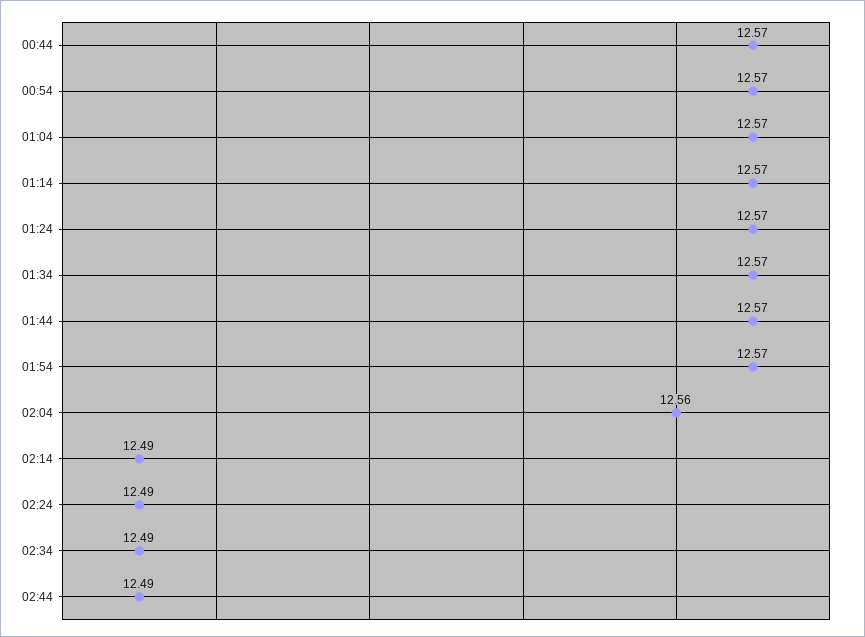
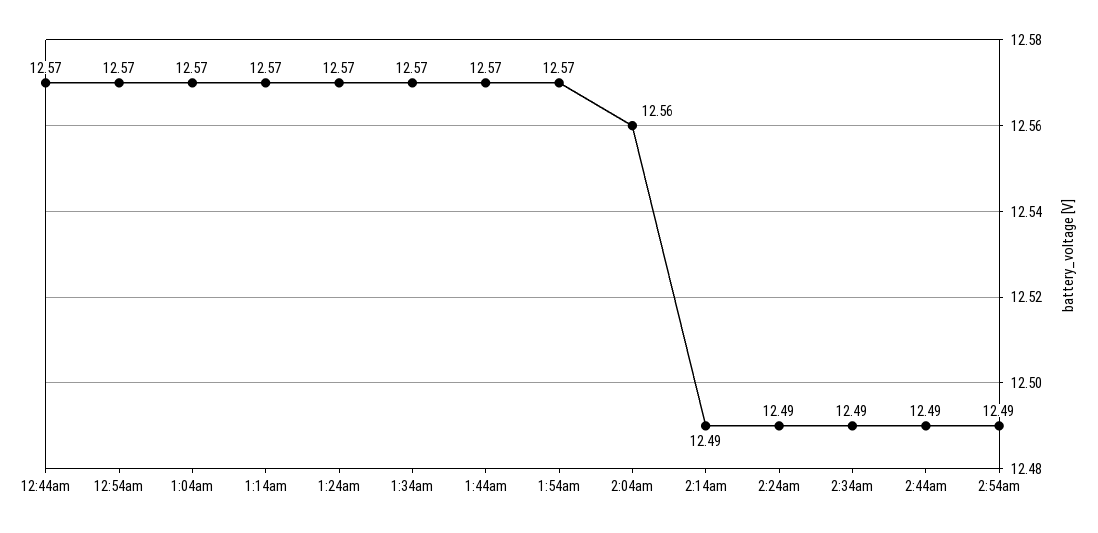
2:54am: none -> 12.49

